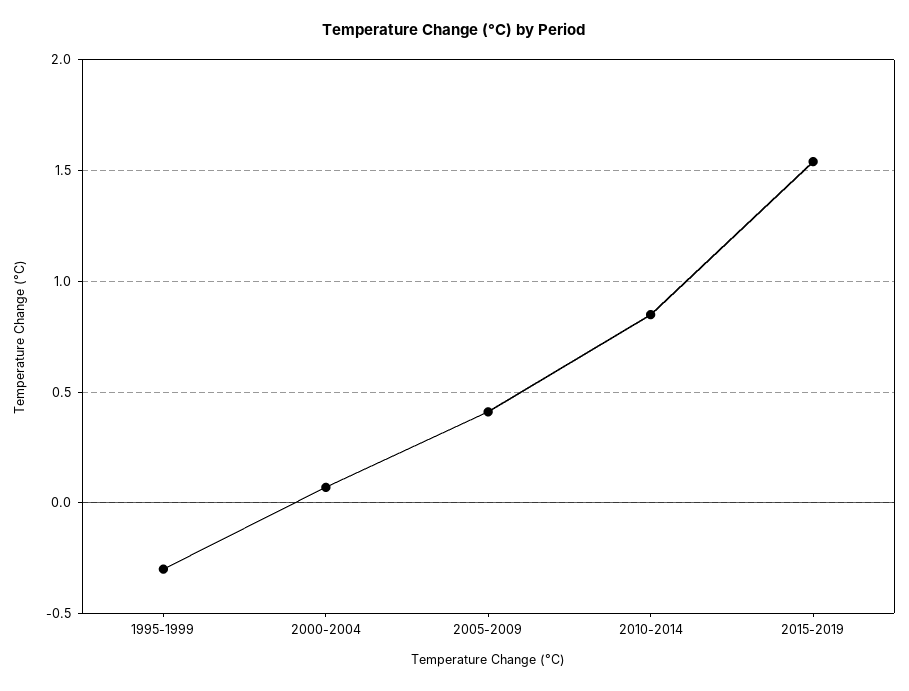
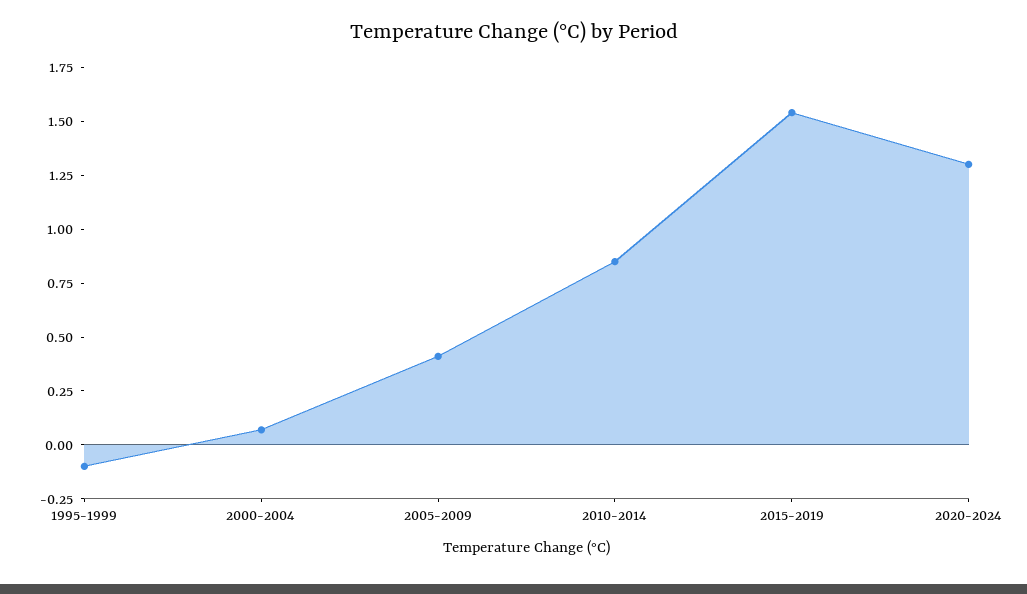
1995-1999: -0.3 -> -0.1
2020-2024: none -> 1.3

